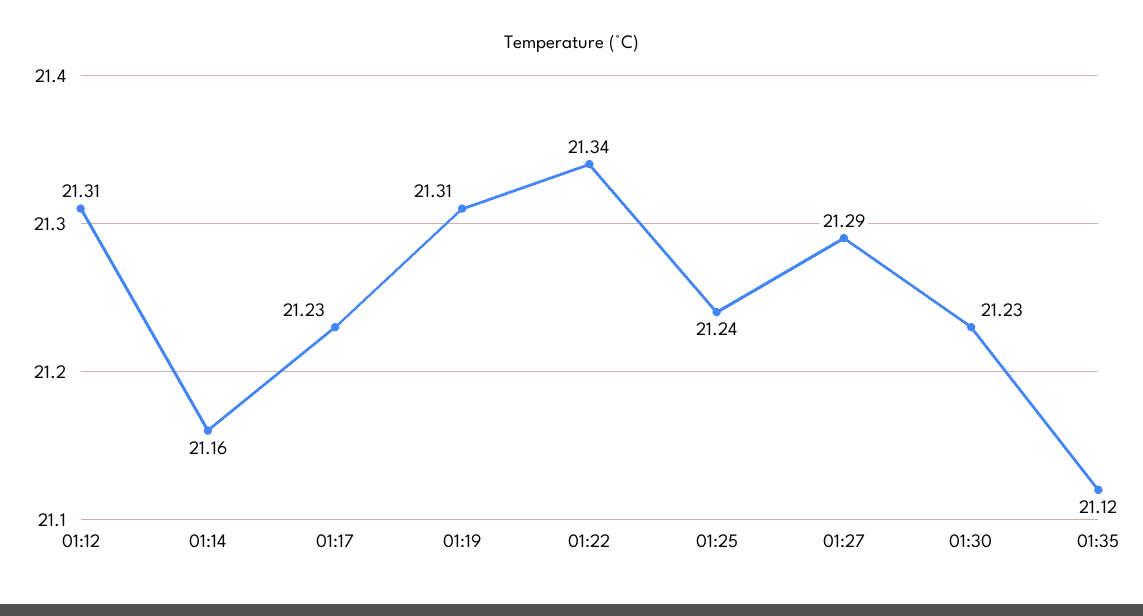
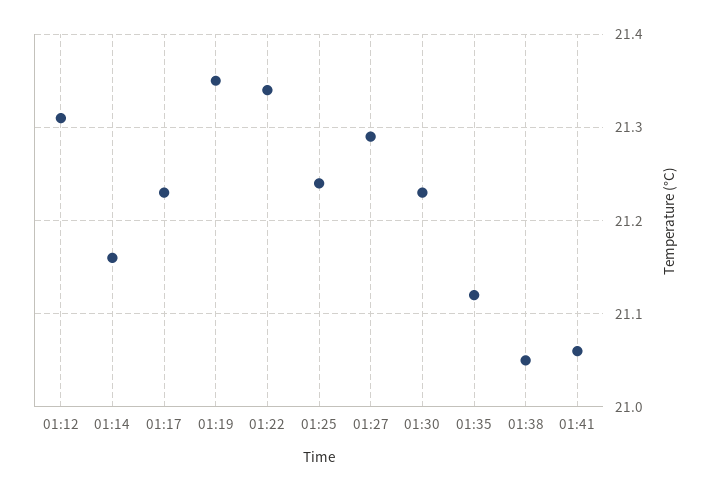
01:19: 21.31 -> 21.35
01:38: none -> 21.05
01:41: none -> 21.06

